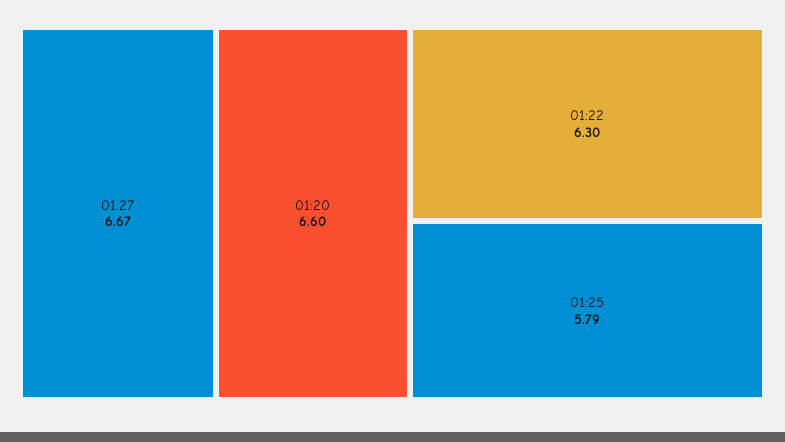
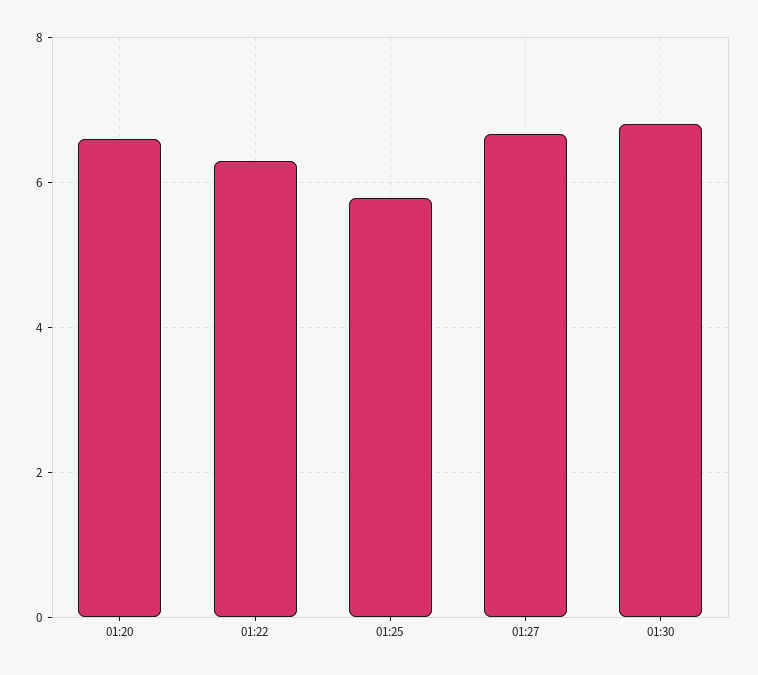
01:30: none -> 6.8

